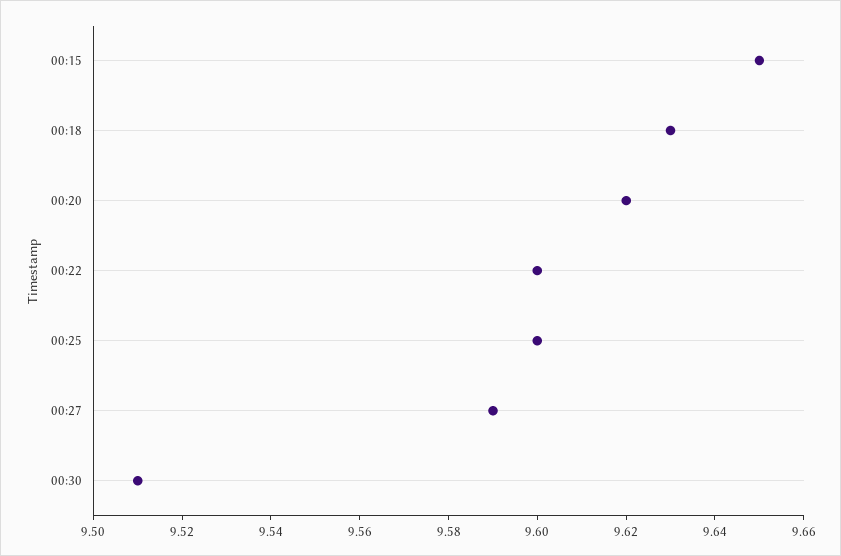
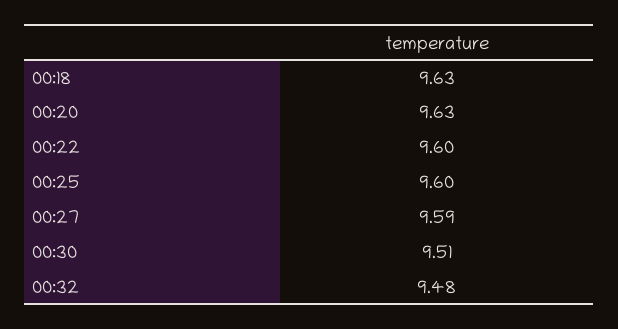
00:15: 9.65 -> none
00:20: 9.62 -> 9.63
00:32: none -> 9.48

